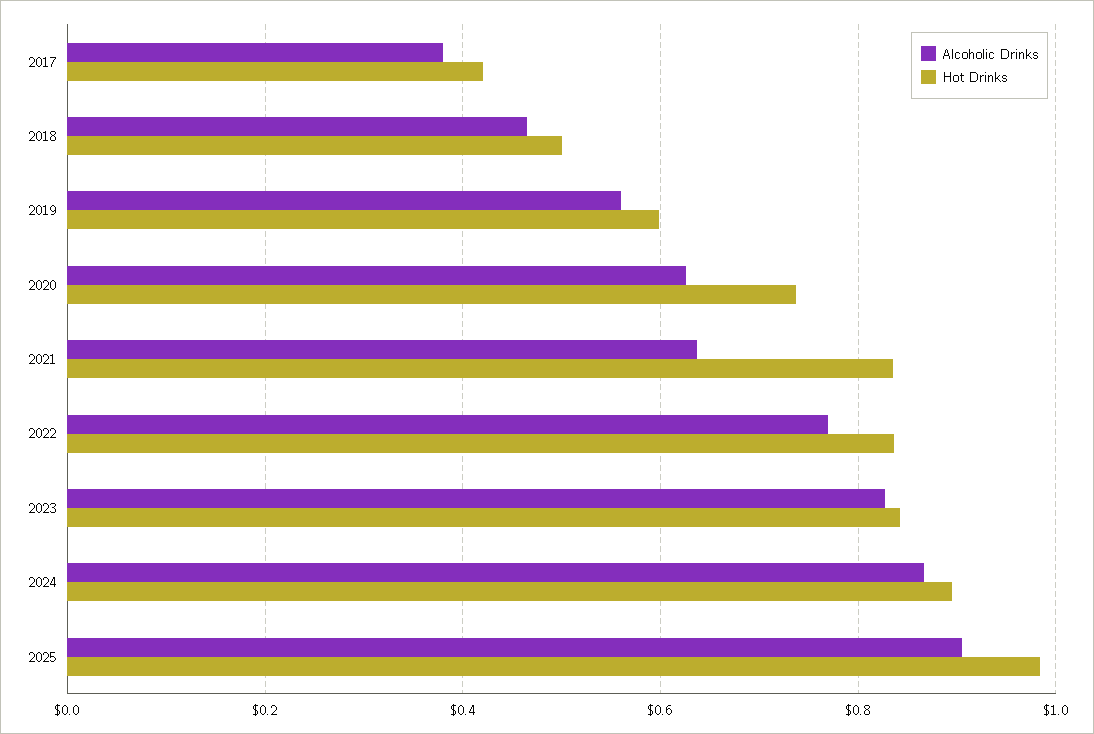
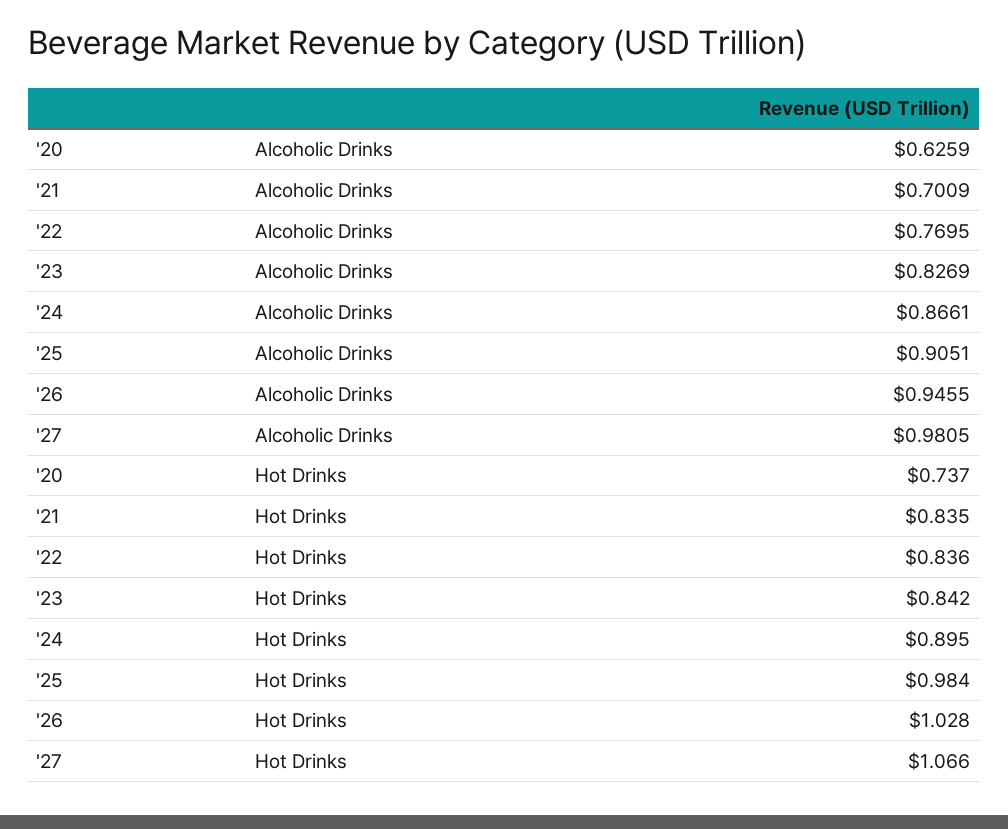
Alcoholic Drinks, 2017: 0.38 -> none
Hot Drinks, 2017: 0.42 -> none
Alcoholic Drinks, 2018: 0.46 -> none
Hot Drinks, 2018: 0.5 -> none
Alcoholic Drinks, 2019: 0.56 -> none
Hot Drinks, 2019: 0.6 -> none
Alcoholic Drinks, 2021: 0.64 -> 0.7009
Alcoholic Drinks, '26: none -> 0.9455
Alcoholic Drinks, '27: none -> 0.9805
Hot Drinks, '26: none -> 1.028
Hot Drinks, '27: none -> 1.066

